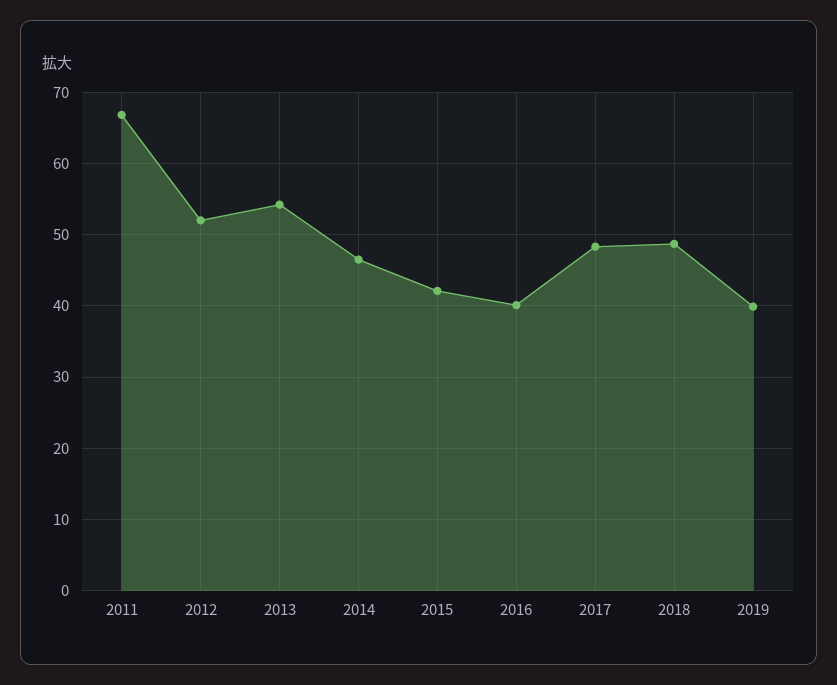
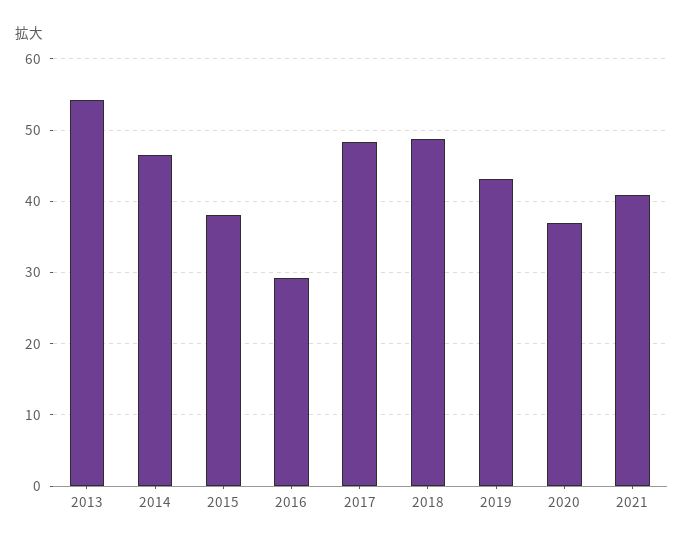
2011: 67 -> none
2012: 52 -> none
2015: 42 -> 38
2016: 40 -> 29
2019: 40 -> 43
2020: none -> 37
2021: none -> 41

